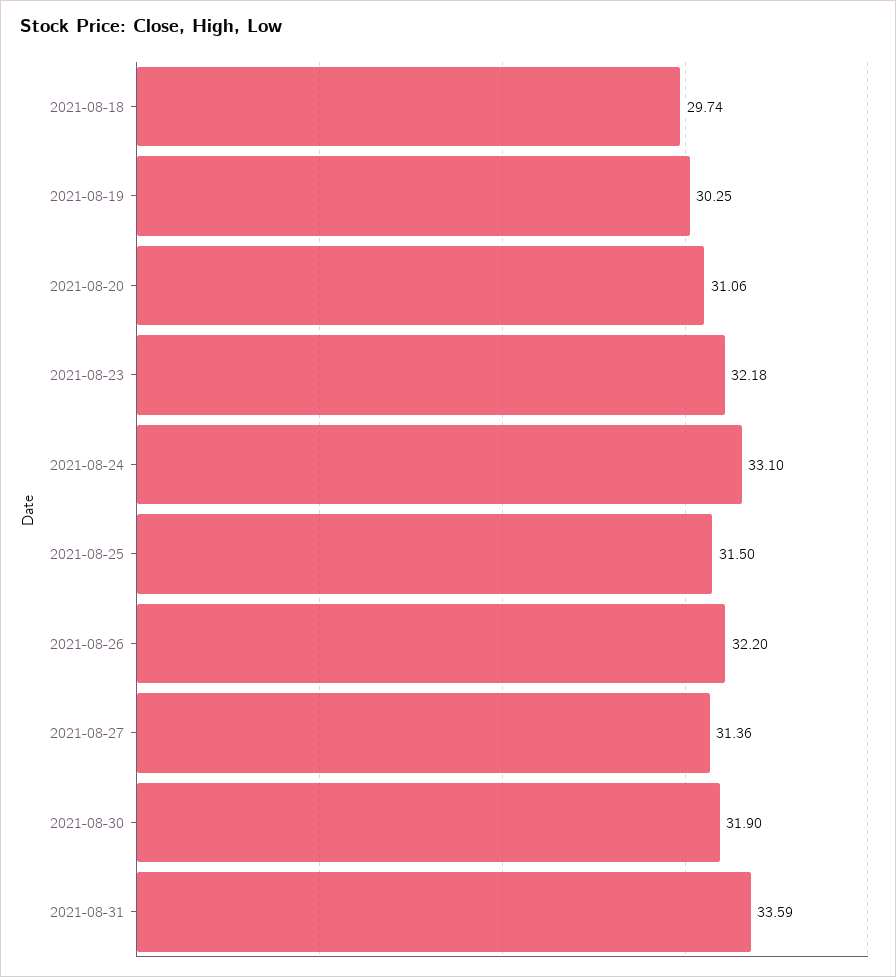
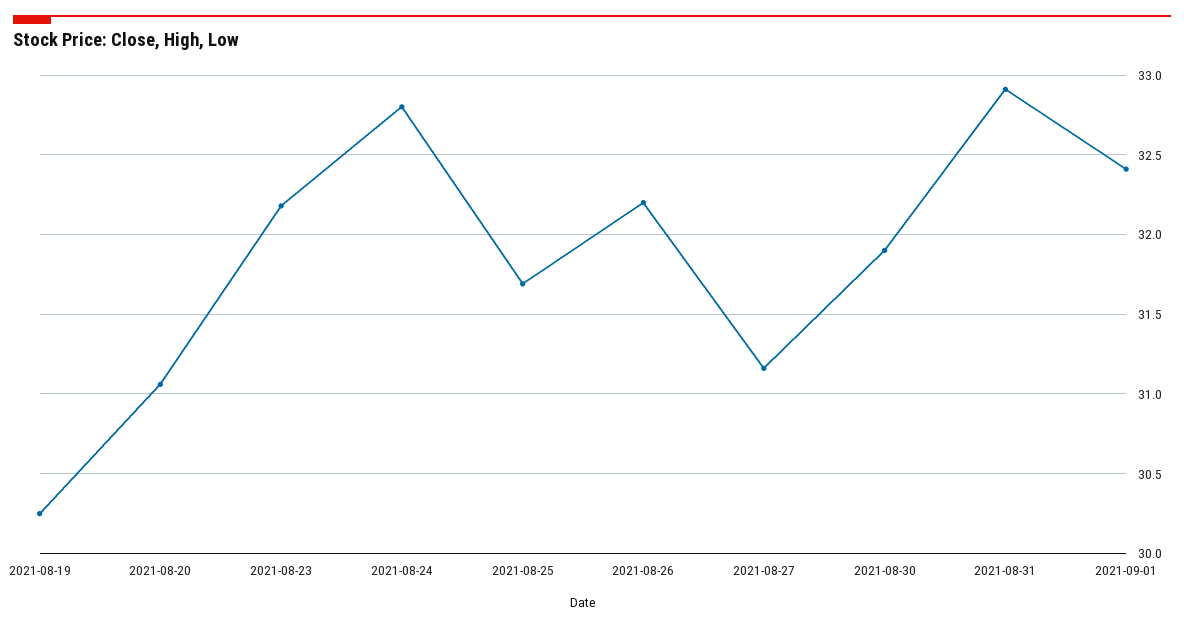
2021-08-18: 29.74 -> none
2021-08-24: 33.1 -> 32.8
2021-08-25: 31.5 -> 31.7
2021-08-27: 31.36 -> 31.15
2021-08-31: 33.59 -> 32.9
2021-09-01: none -> 32.4

